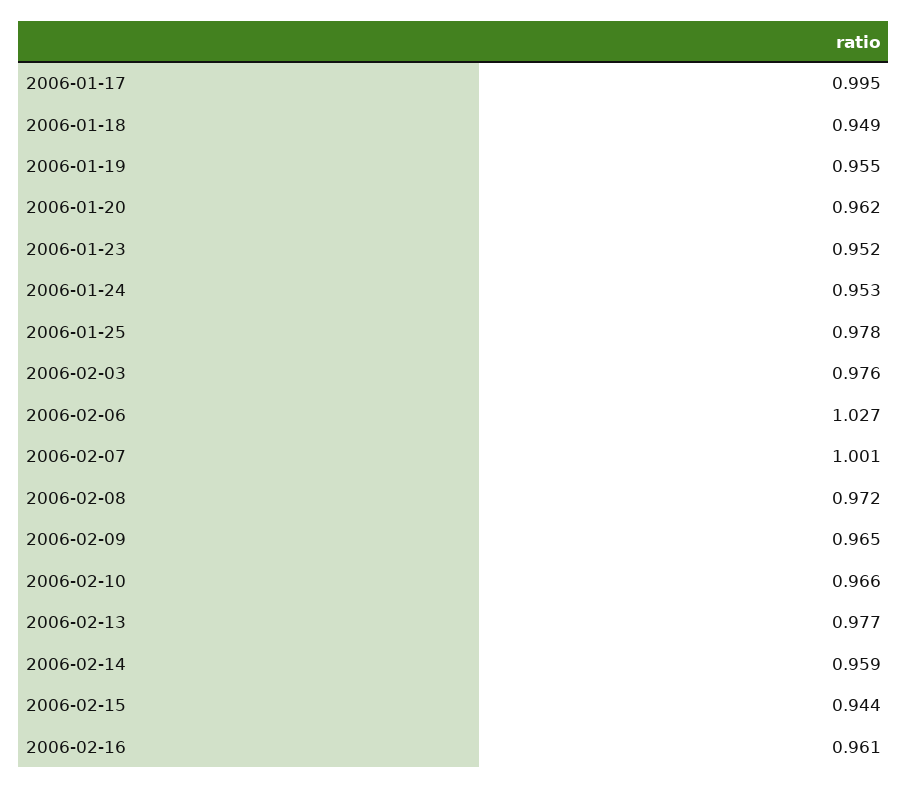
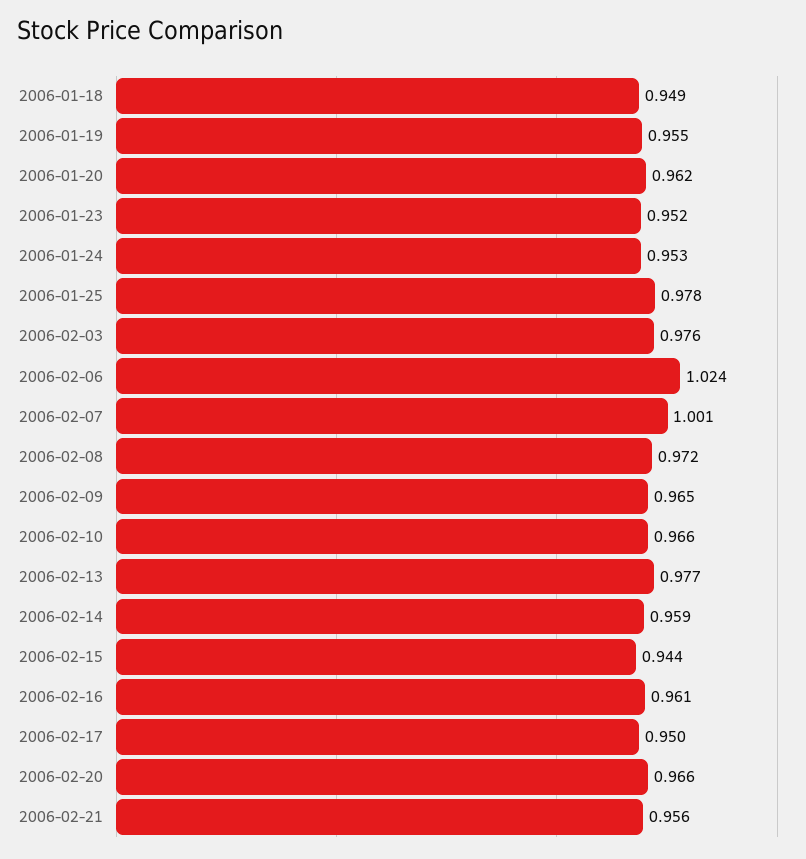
2006-01-17: 0.995 -> none
2006-02-06: 1.027 -> 1.024
2006-02-17: none -> 0.95
2006-02-20: none -> 0.966
2006-02-21: none -> 0.956

